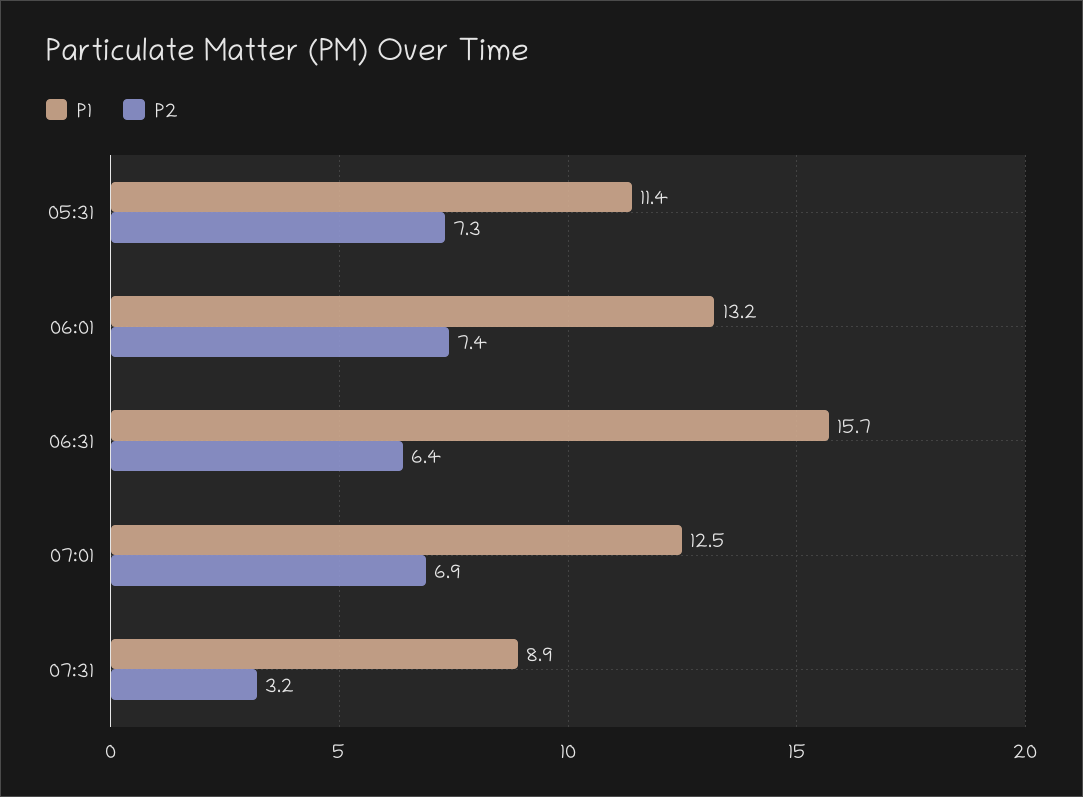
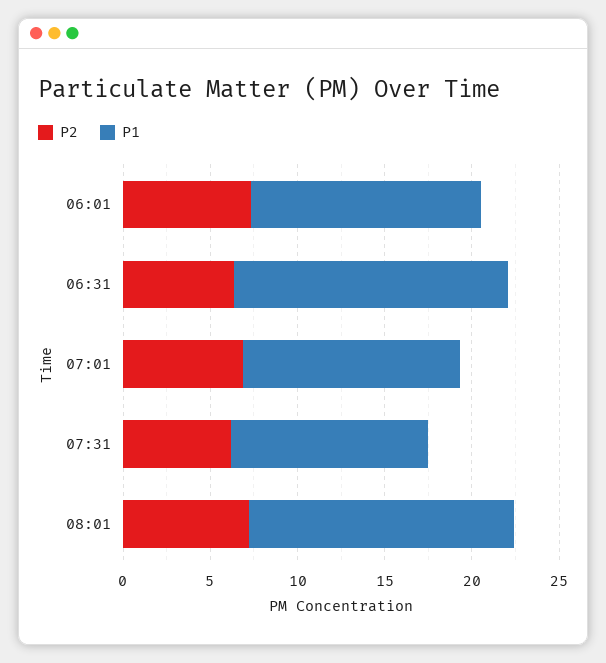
P1, 05:31: 11.4 -> none
P2, 05:31: 7.3 -> none
P1, 07:31: 8.9 -> 11
P2, 07:31: 3.2 -> 6
P2, 08:01: none -> 7
P1, 08:01: none -> 15

